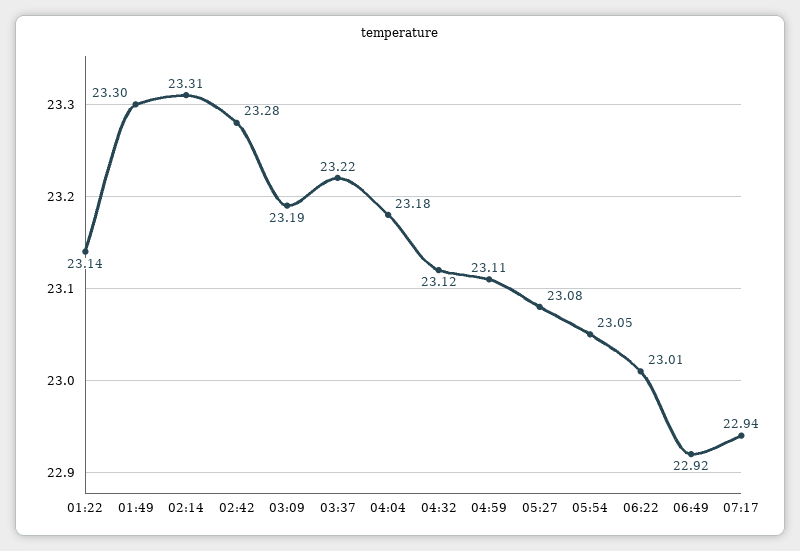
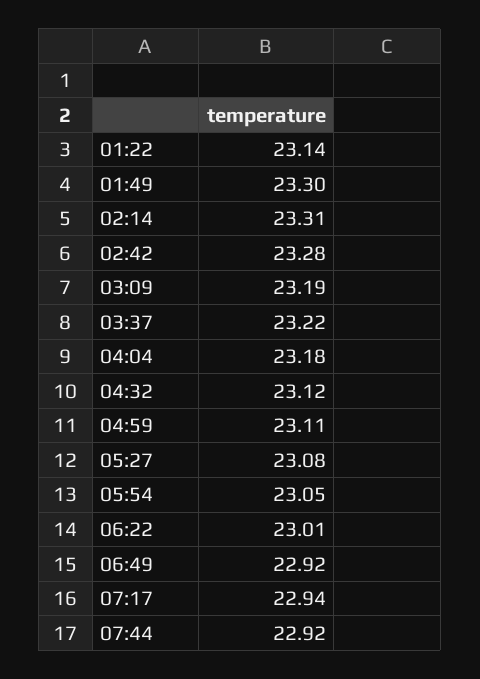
07:44: none -> 22.92

